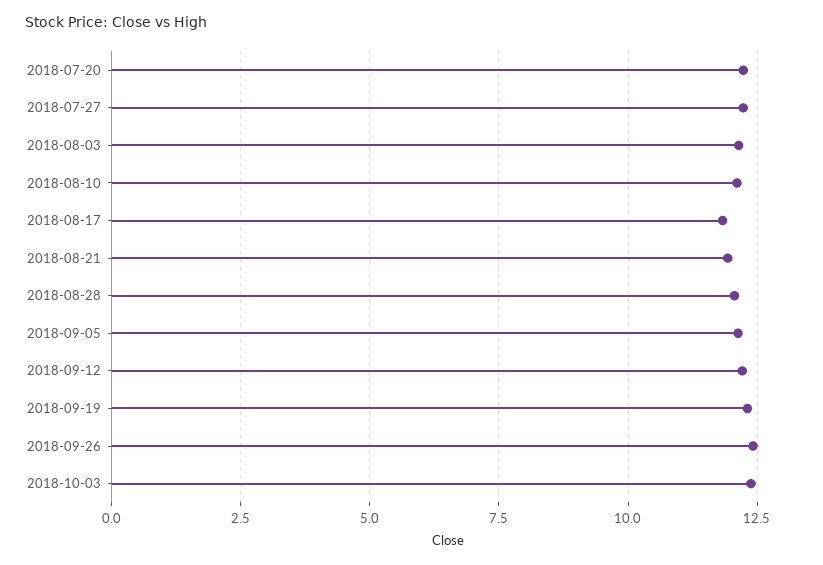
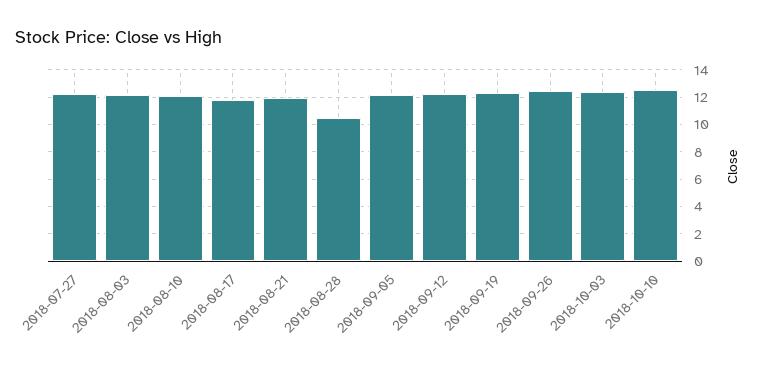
2018-07-20: 12.25 -> none
2018-08-28: 12 -> 10.5
2018-10-10: none -> 12.5

